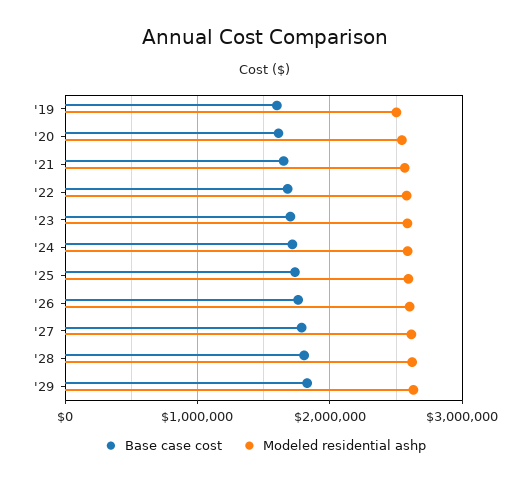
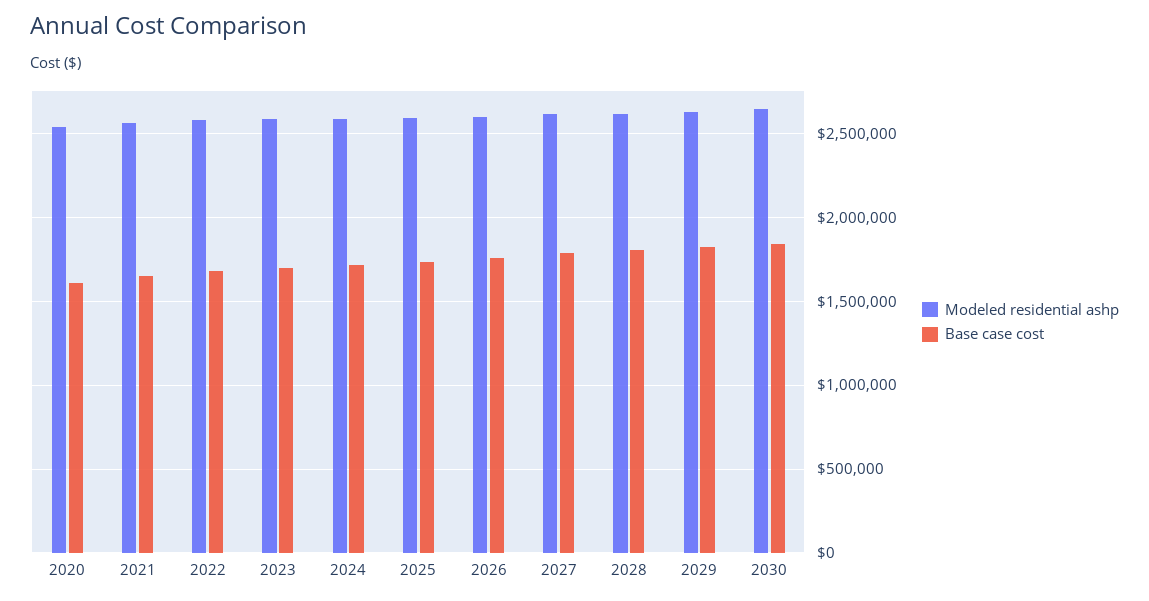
Base case cost, '19: 1600000 -> none
Modeled residential ashp, '19: 2500000 -> none
Modeled residential ashp, 2030: none -> 2650000
Base case cost, 2030: none -> 1850000

